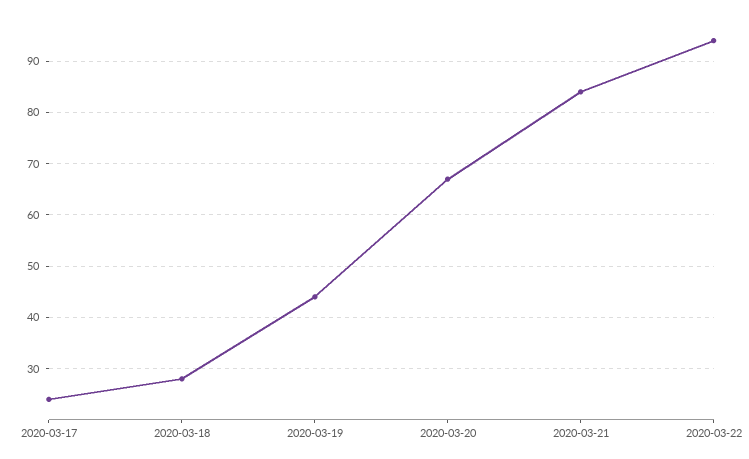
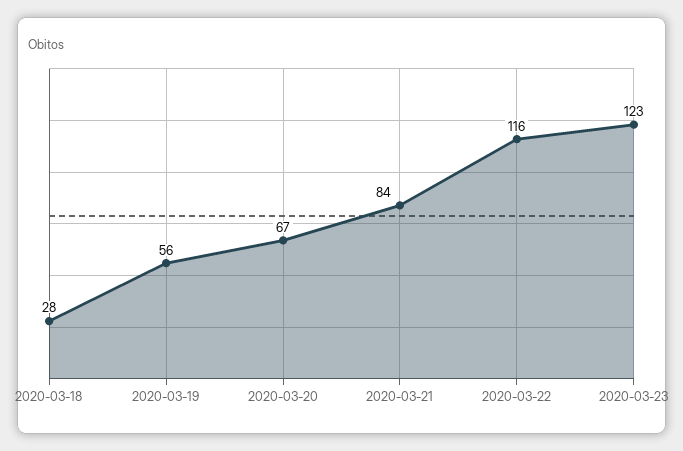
2020-03-17: 25 -> none
2020-03-19: 45 -> 56
2020-03-22: 95 -> 116
2020-03-23: none -> 123

